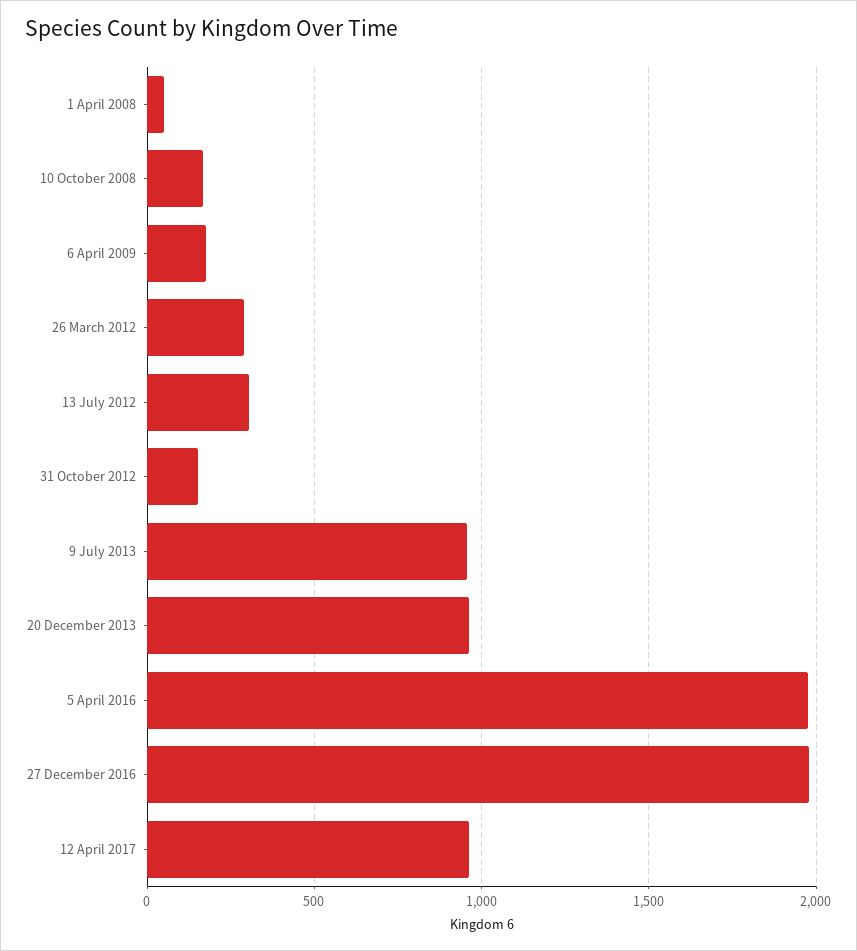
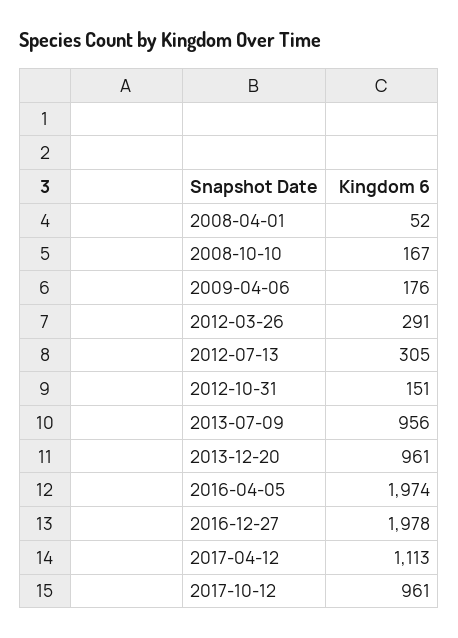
12 April 2017: 950 -> 1113
2017-10-12: none -> 961

